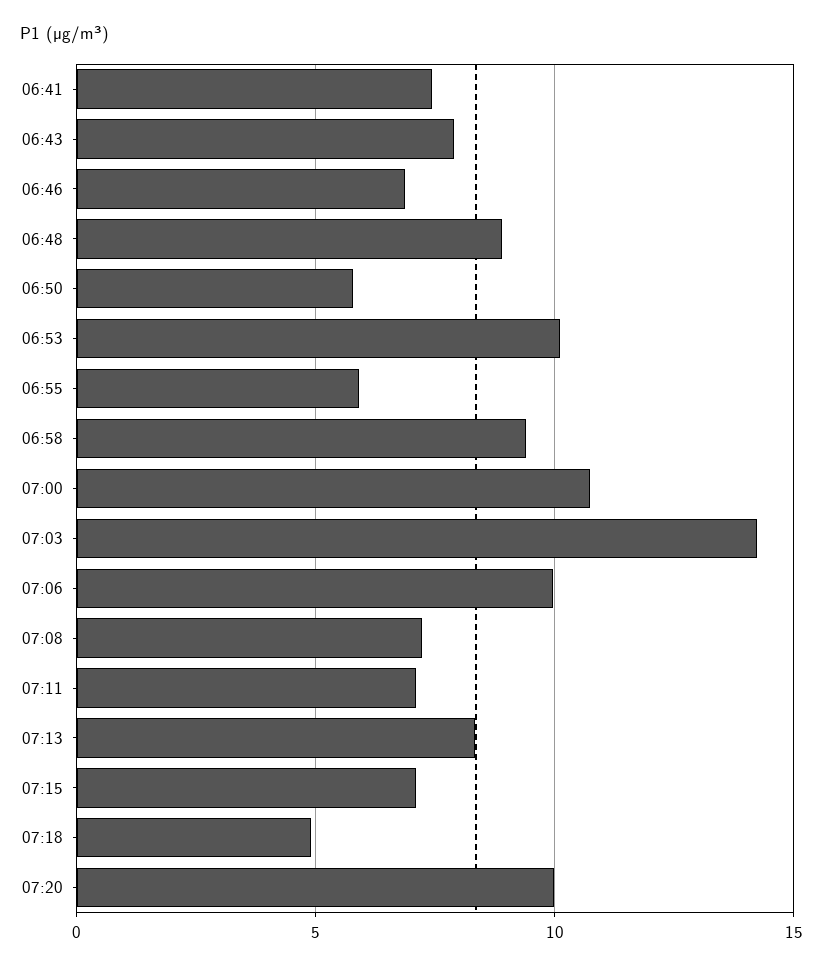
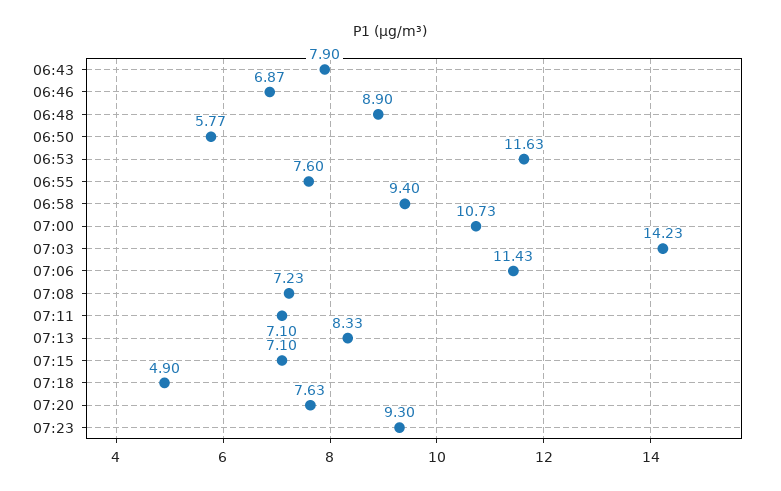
06:41: 7.5 -> none
06:53: 10 -> 11.63
06:55: 6 -> 7.6
07:06: 10 -> 11.43
07:20: 10 -> 7.63
07:23: none -> 9.3

